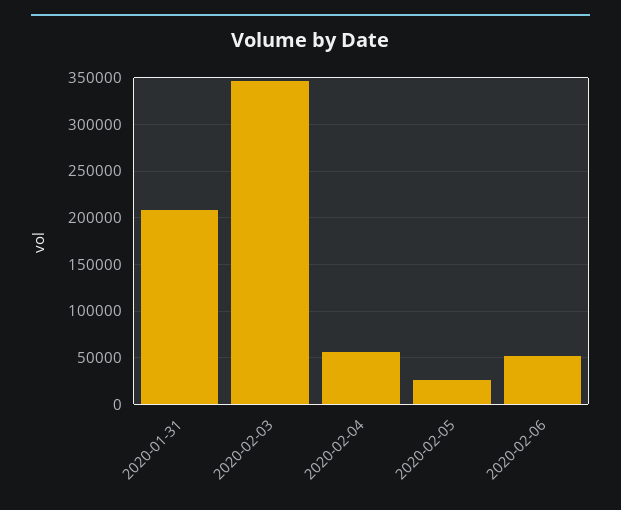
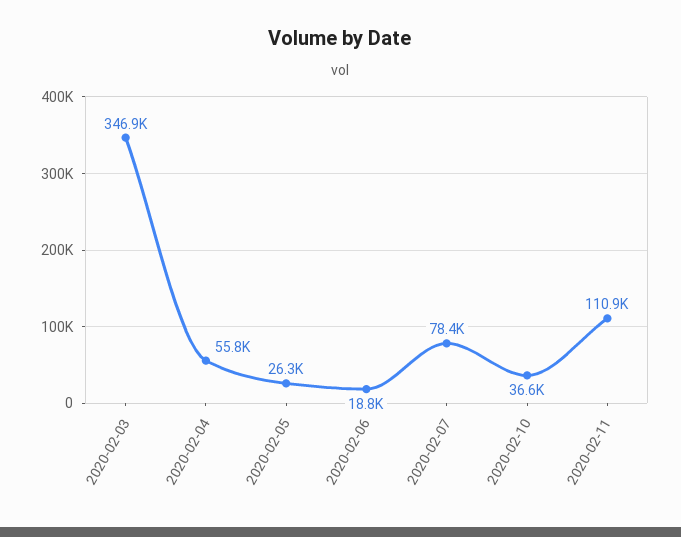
2020-01-31: 210000 -> none
2020-02-06: 50000 -> 18800
2020-02-07: none -> 78400
2020-02-10: none -> 36600
2020-02-11: none -> 110900

